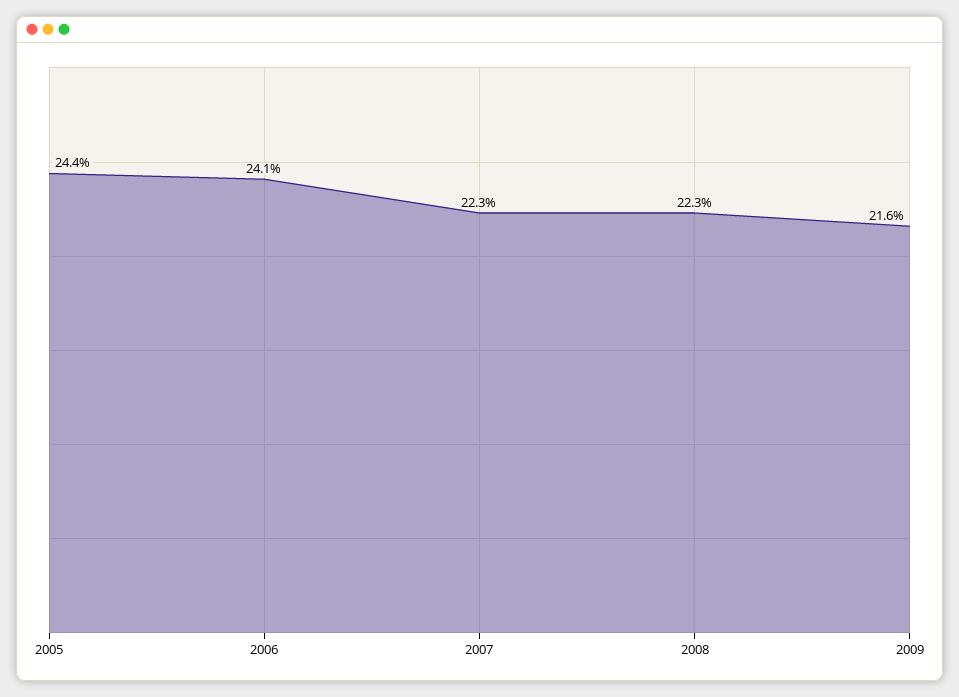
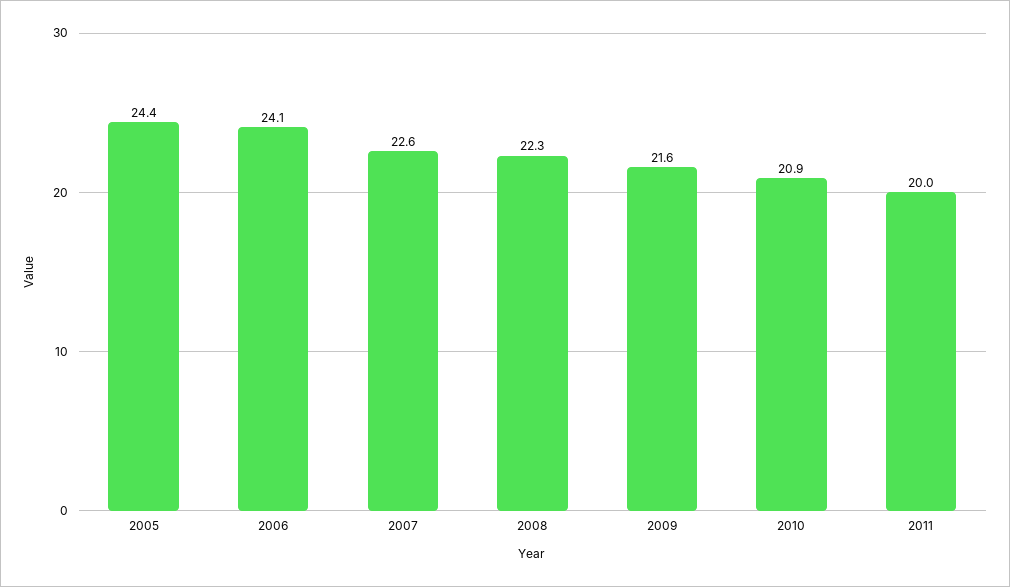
2007: 22.3 -> 22.6
2010: none -> 20.9
2011: none -> 20

